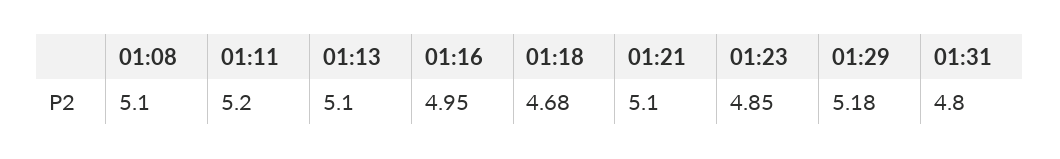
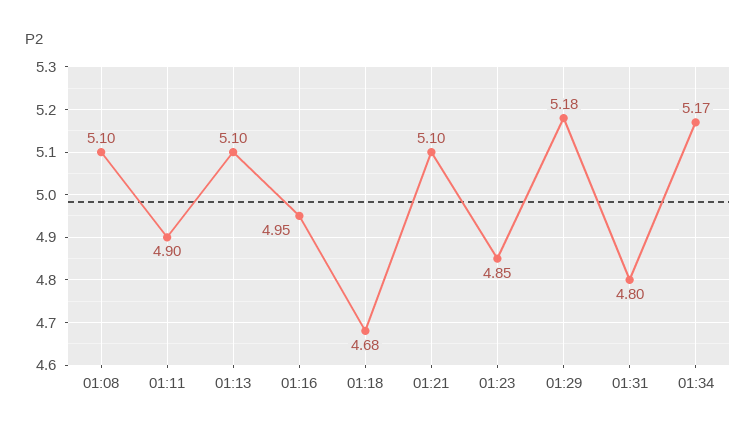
01:11: 5.2 -> 4.9
01:34: none -> 5.17

